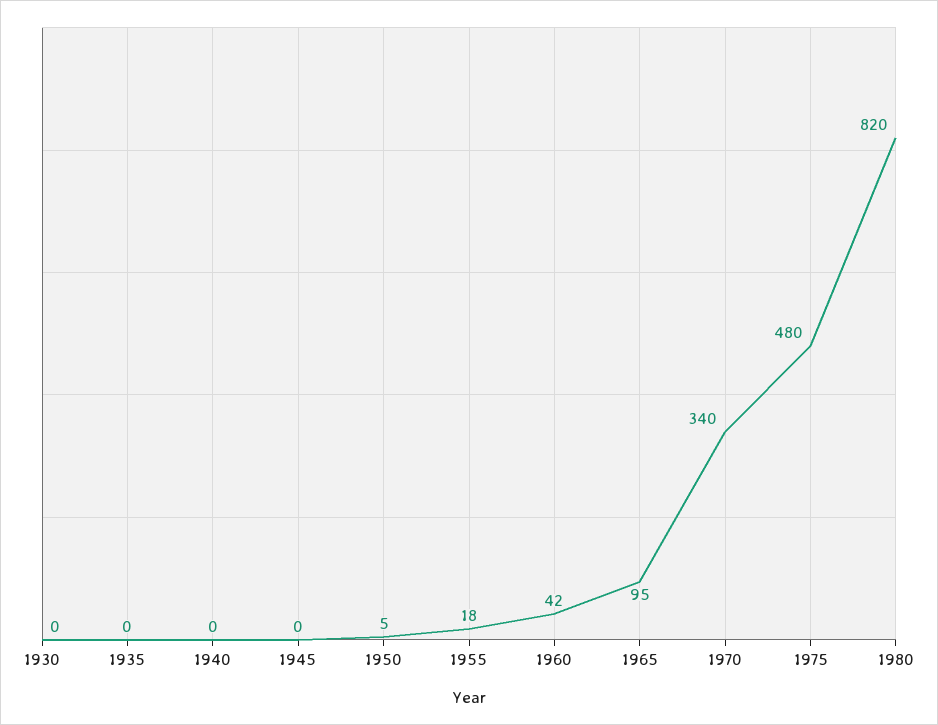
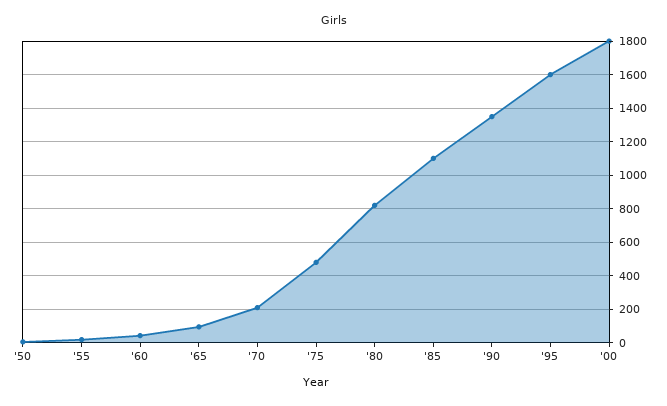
1930: 0 -> none
1935: 0 -> none
1940: 0 -> none
1945: 0 -> none
1970: 340 -> 200
'85: none -> 1100
'90: none -> 1350
'95: none -> 1600
'00: none -> 1800

